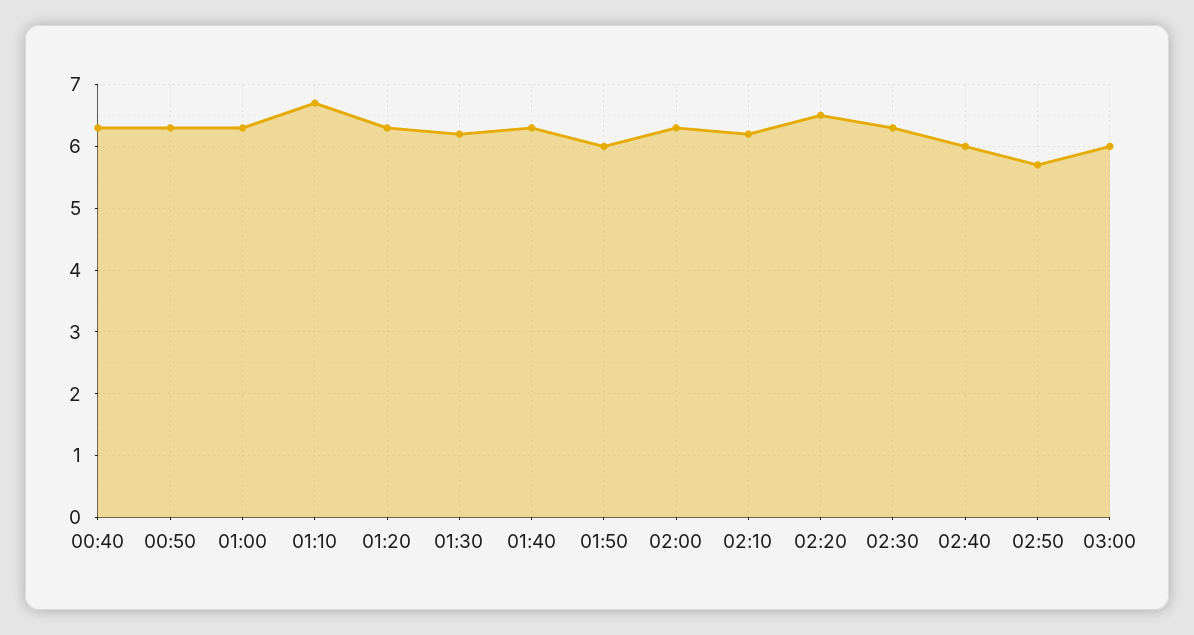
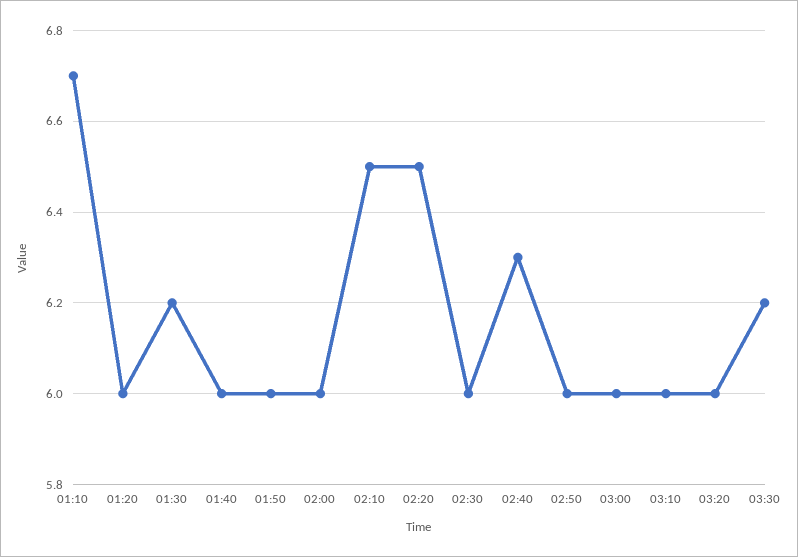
00:40: 6.3 -> none
00:50: 6.3 -> none
01:00: 6.3 -> none
01:20: 6.3 -> 6
01:40: 6.3 -> 6
02:00: 6.3 -> 6
02:10: 6.2 -> 6.5
02:30: 6.3 -> 6
02:40: 6 -> 6.3
02:50: 5.7 -> 6
03:10: none -> 6
03:20: none -> 6
03:30: none -> 6.2

